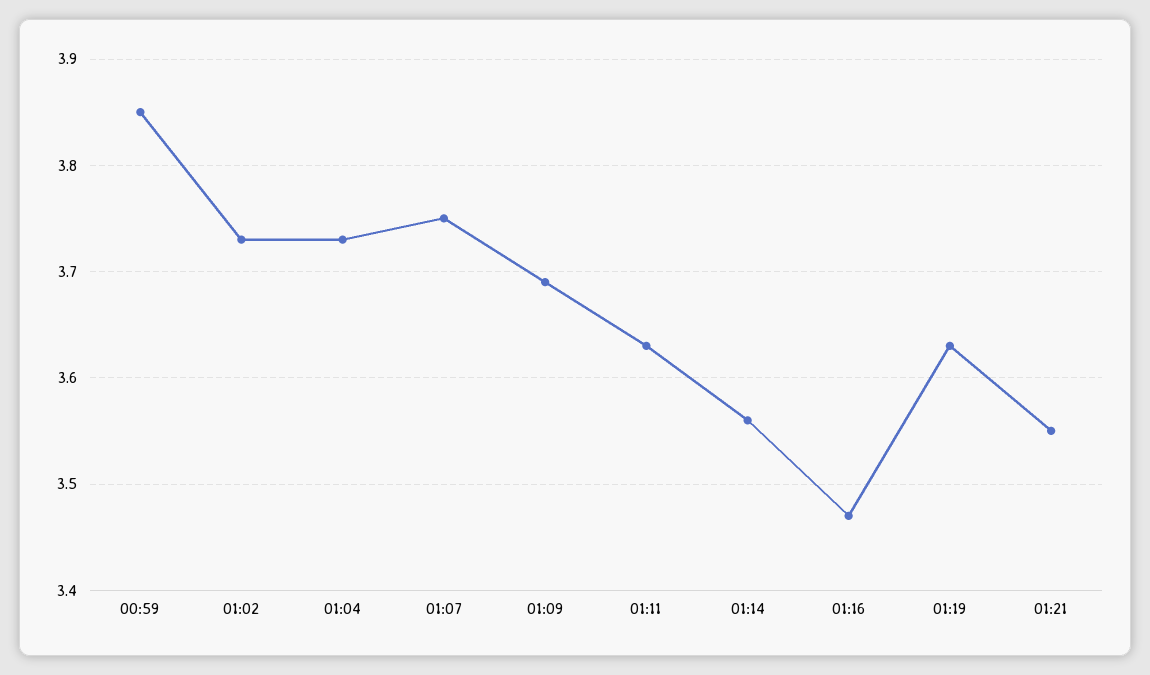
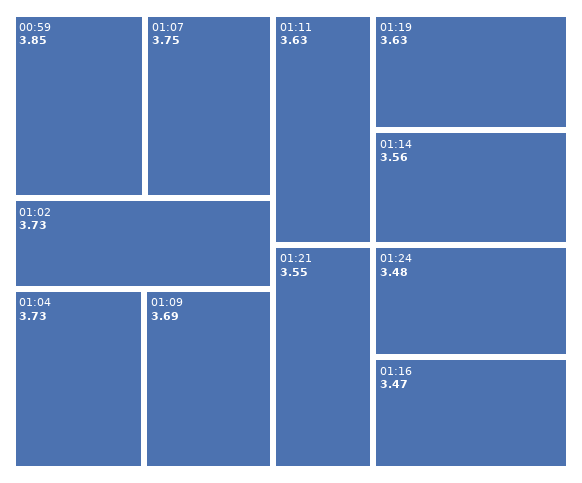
01:24: none -> 3.48

